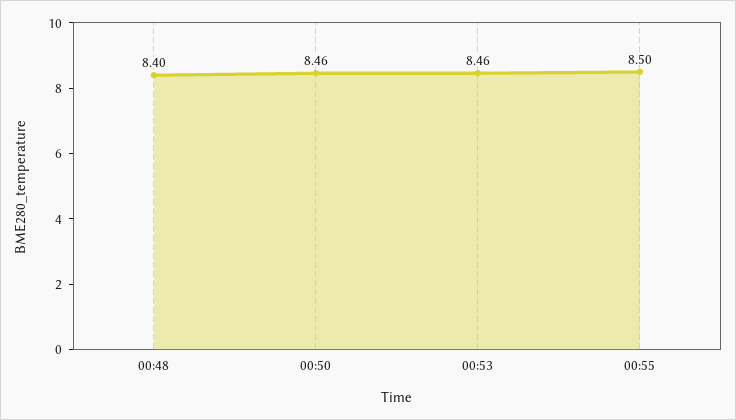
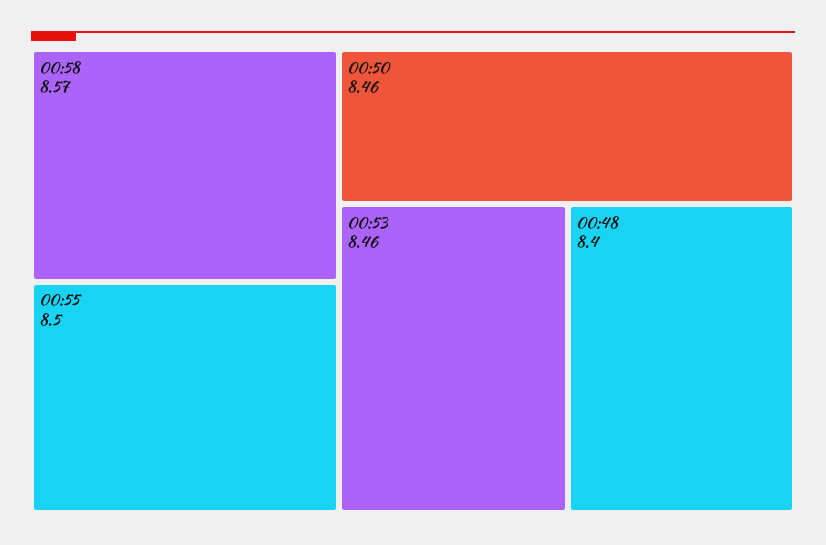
00:58: none -> 8.57

